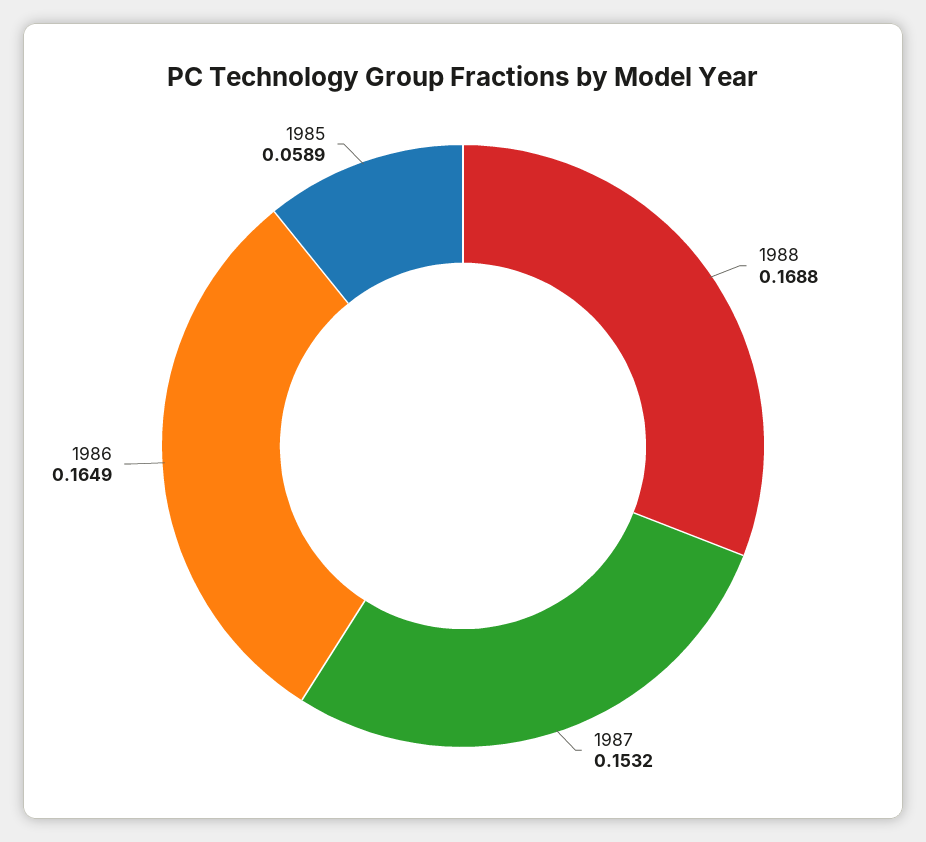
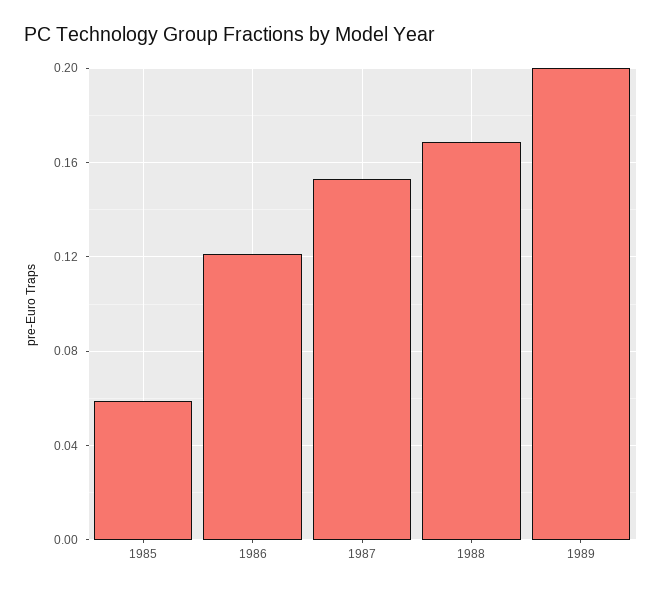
1986: 0.1649 -> 0.12
1989: none -> 0.2

